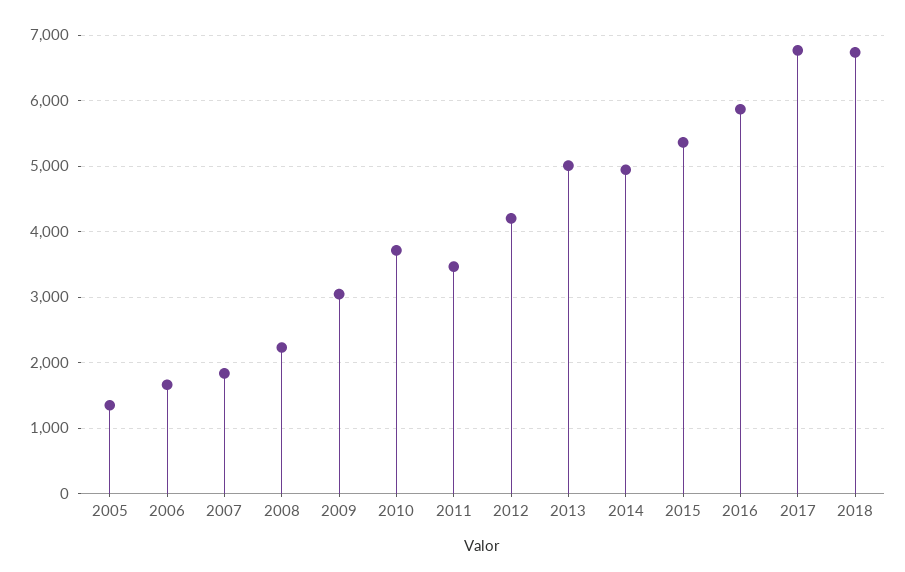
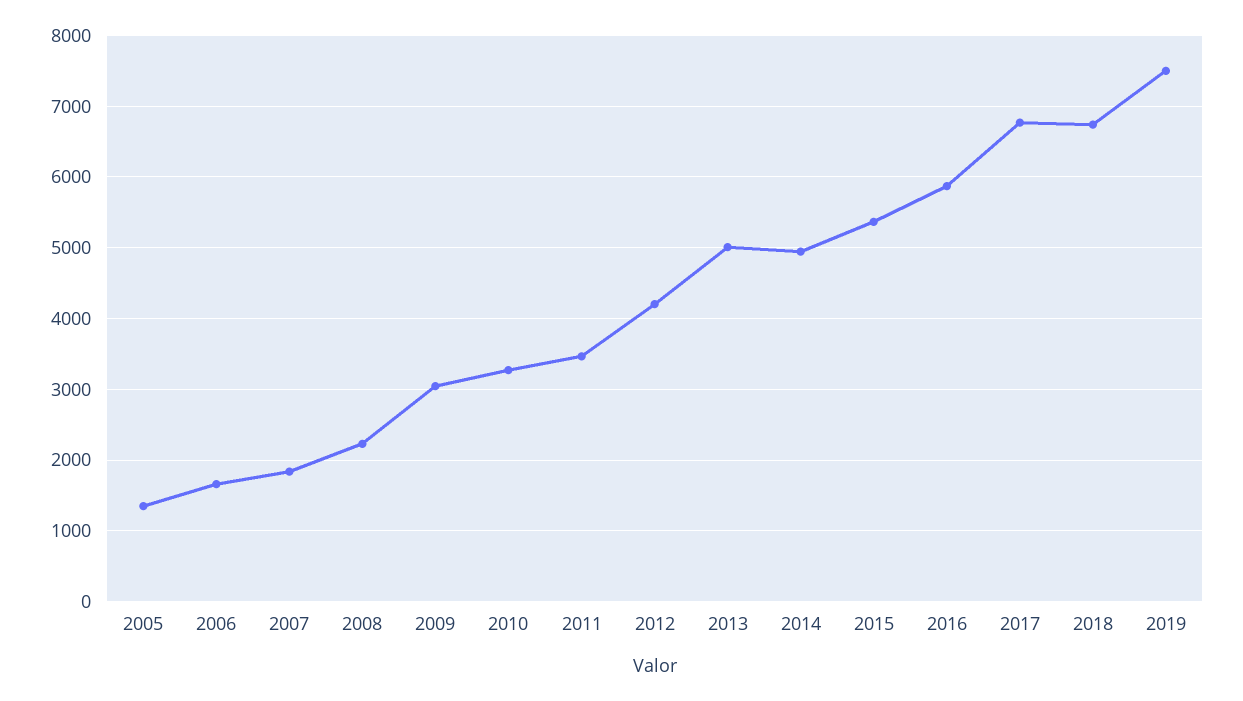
2010: 3700 -> 3300
2019: none -> 7500

